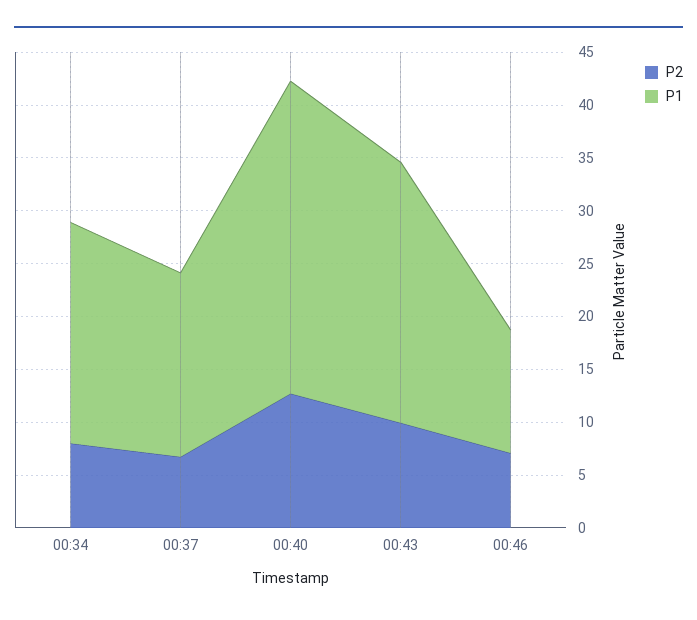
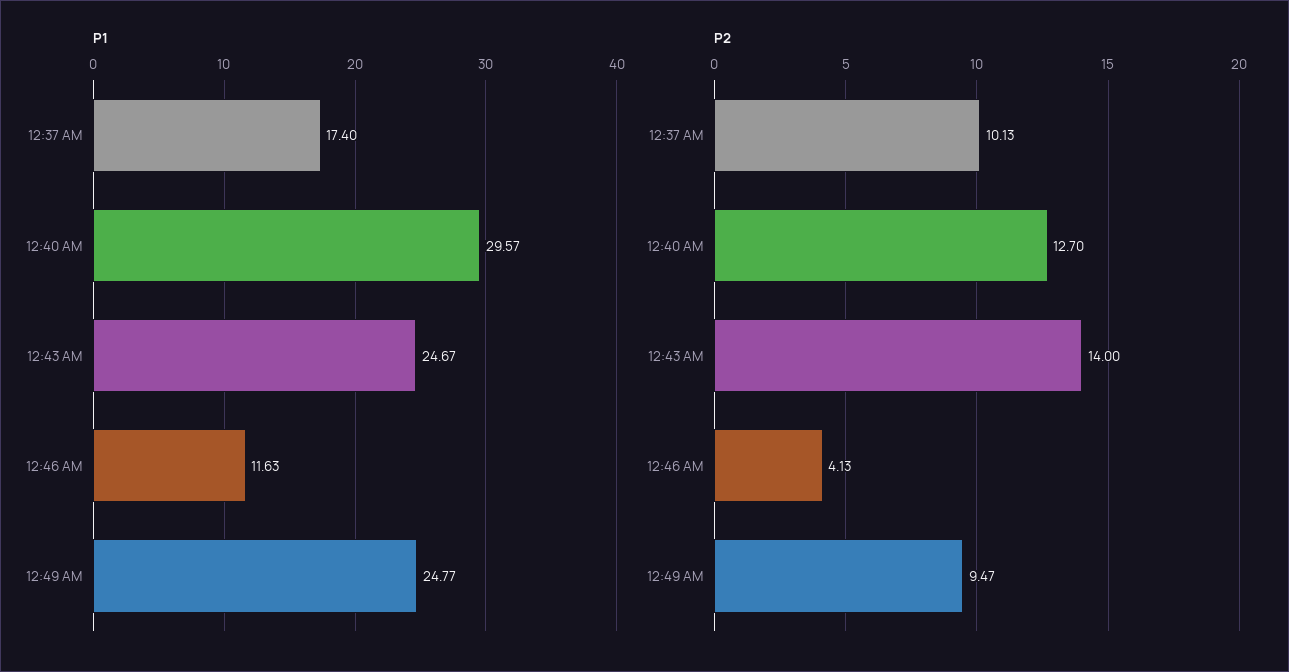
P2, 00:34: 8 -> none
P1, 00:34: 21 -> none
P2, 00:37: 7 -> 10.13
P2, 00:43: 10 -> 14
P2, 00:46: 7 -> 4.13
P1, 12:49 AM: none -> 24.77
P2, 12:49 AM: none -> 9.47

